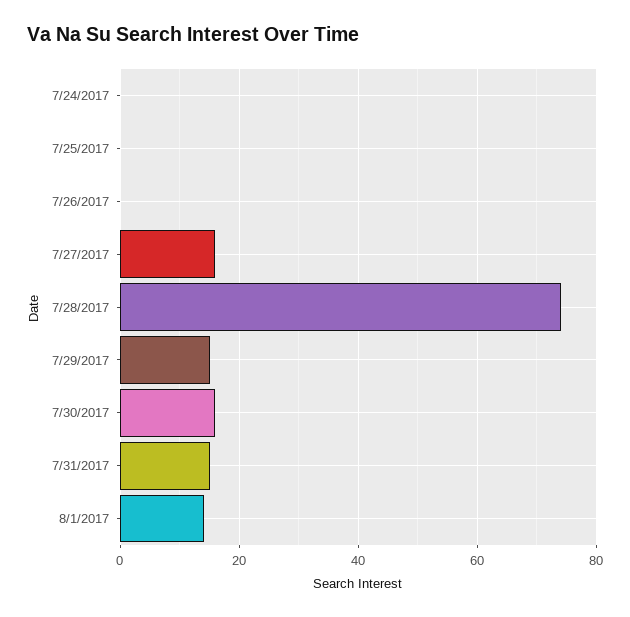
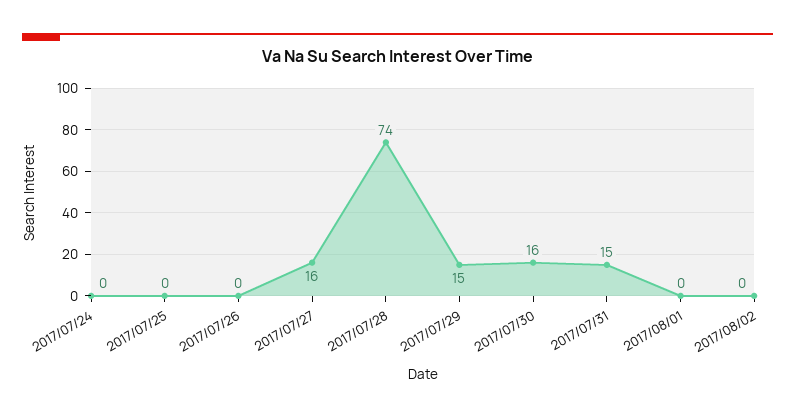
8/1/2017: 15 -> 0
2017/08/02: none -> 0

